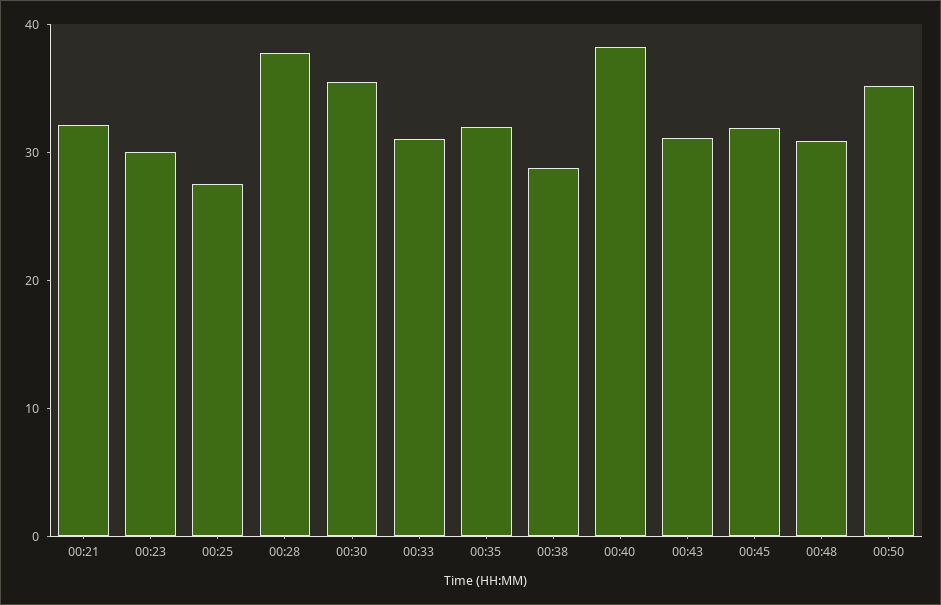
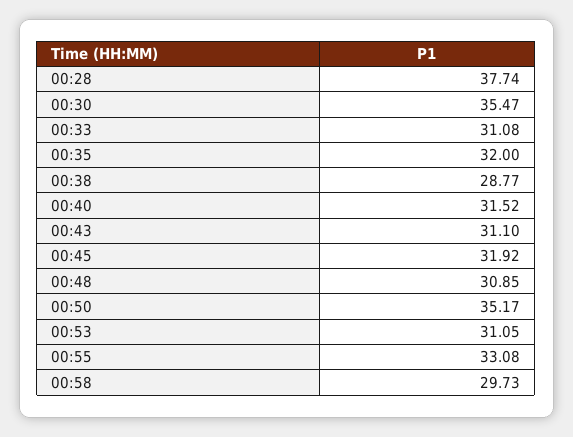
00:21: 32 -> none
00:23: 30 -> none
00:25: 28 -> none
00:40: 38 -> 31.52
00:53: none -> 31.05
00:55: none -> 33.08
00:58: none -> 29.73

